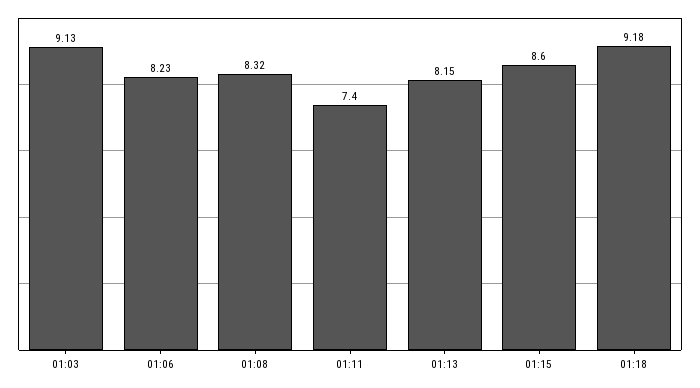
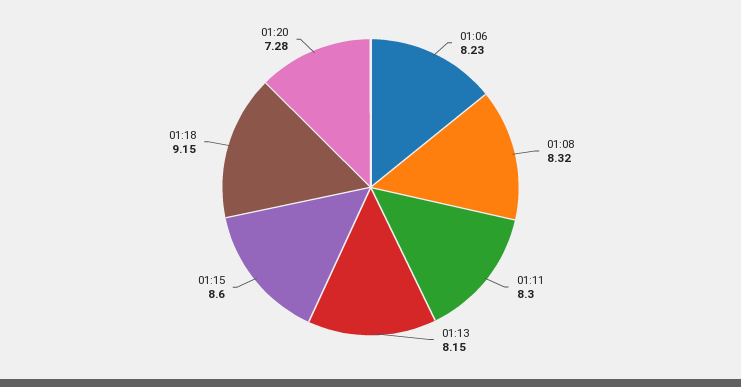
01:03: 9.13 -> none
01:11: 7.4 -> 8.3
01:18: 9.18 -> 9.15
01:20: none -> 7.28

